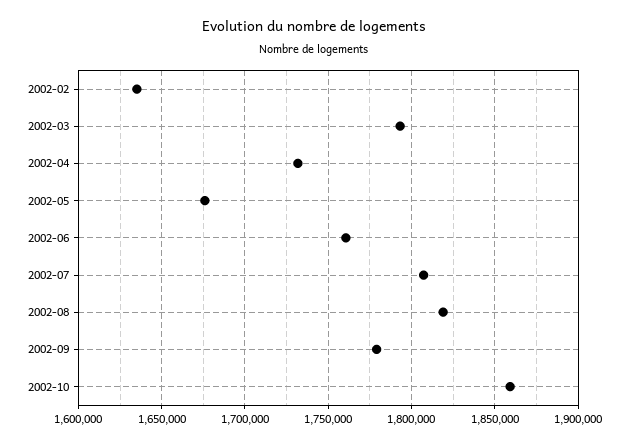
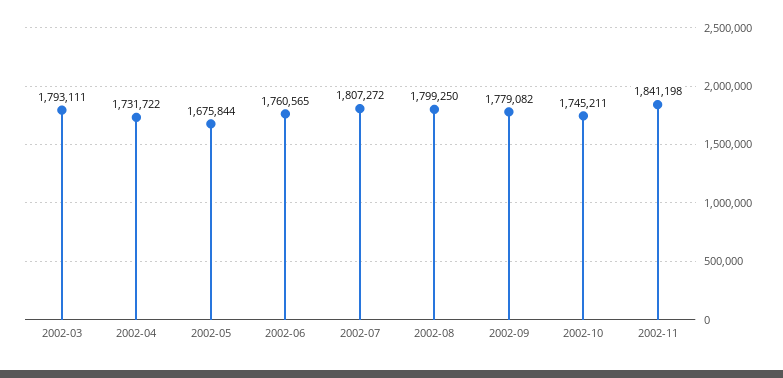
2002-02: 1635000 -> none
2002-08: 1820000 -> 1799250
2002-10: 1860000 -> 1745211
2002-11: none -> 1841198

